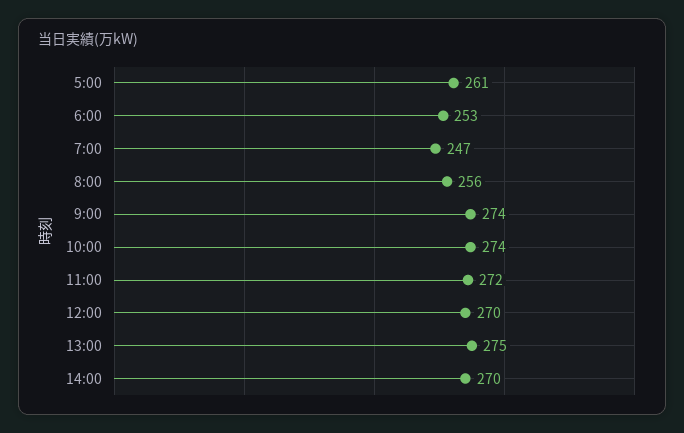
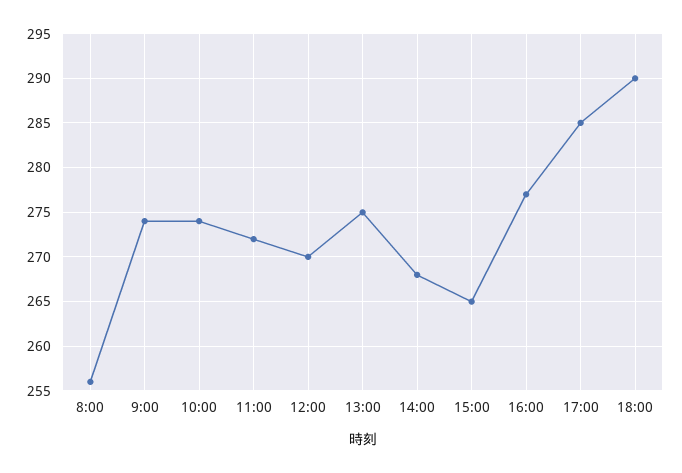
5:00: 261 -> none
6:00: 253 -> none
7:00: 247 -> none
14:00: 270 -> 268
15:00: none -> 265
16:00: none -> 277
17:00: none -> 285
18:00: none -> 290

